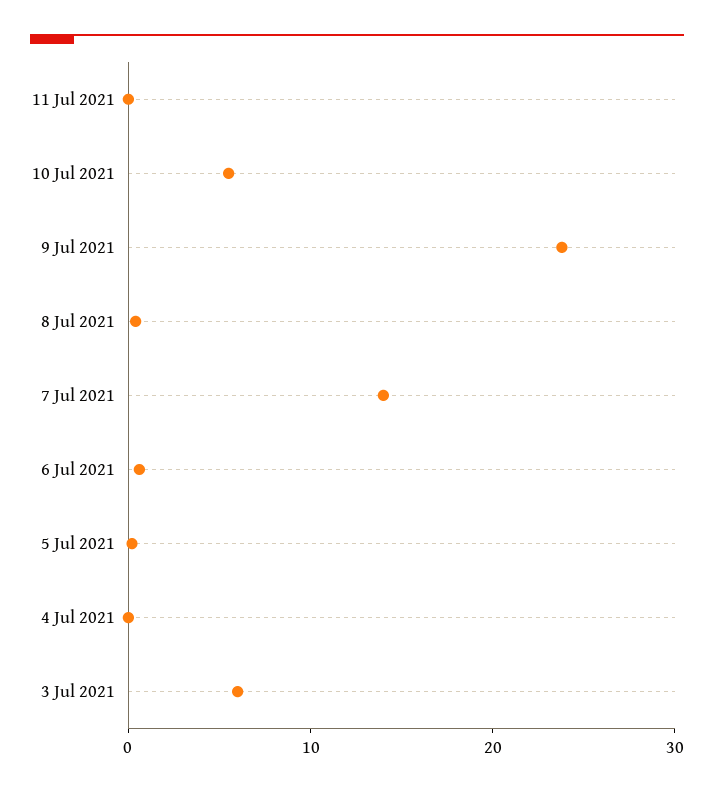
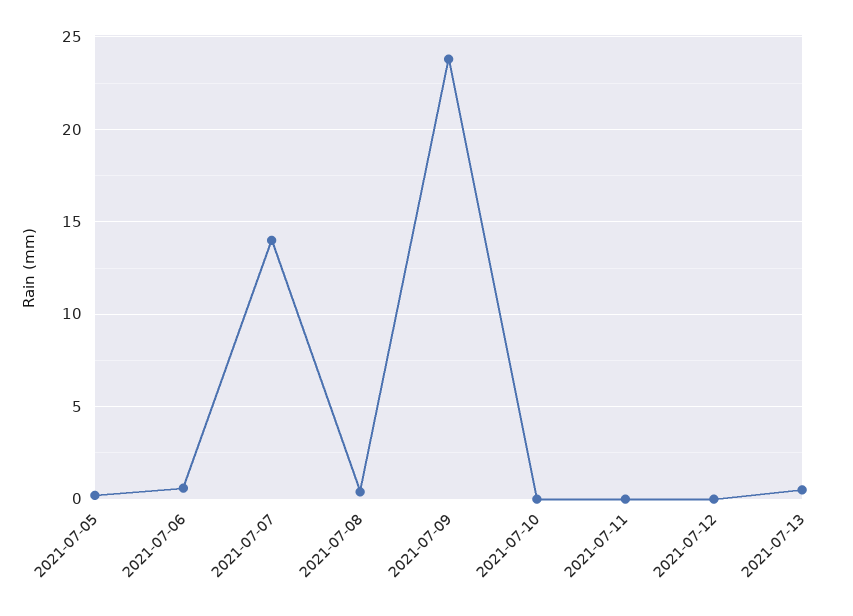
10 Jul 2021: 6 -> 0
4 Jul 2021: 0 -> none
3 Jul 2021: 6 -> none
2021-07-12: none -> 0
2021-07-13: none -> 0.5

